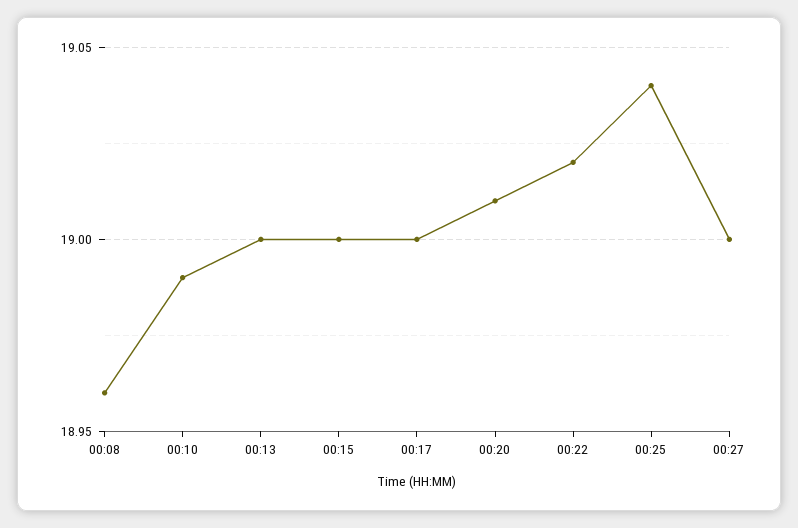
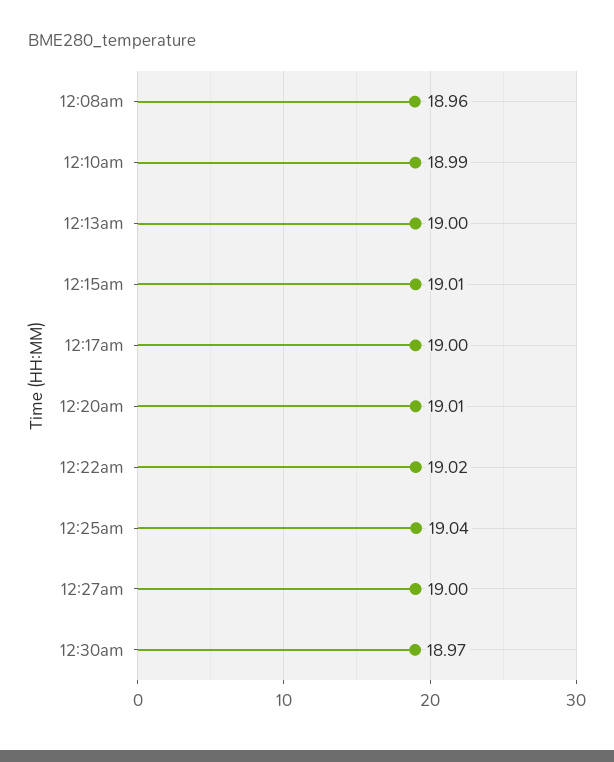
00:15: 19 -> 19.01
12:30am: none -> 18.97

